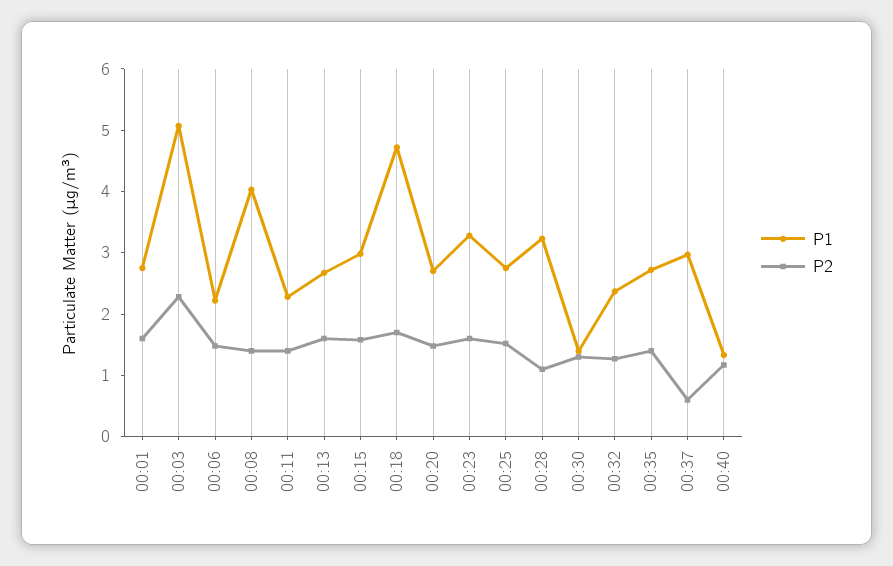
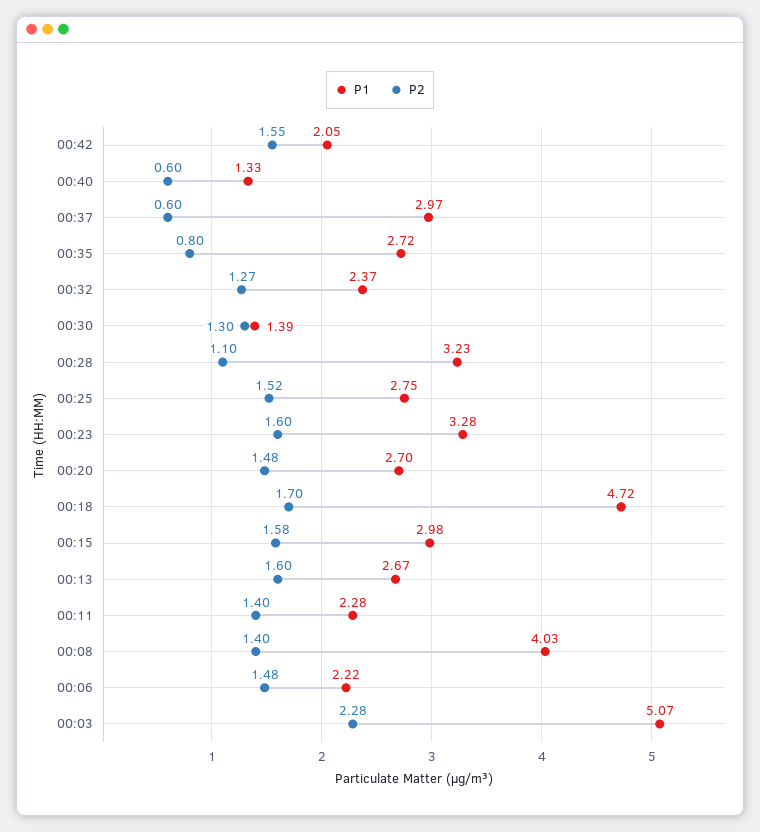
P1, 00:01: 2.8 -> none
P2, 00:01: 1.6 -> none
P2, 00:35: 1.4 -> 0.8
P2, 00:40: 1.2 -> 0.6
P1, 00:42: none -> 2.05
P2, 00:42: none -> 1.55

